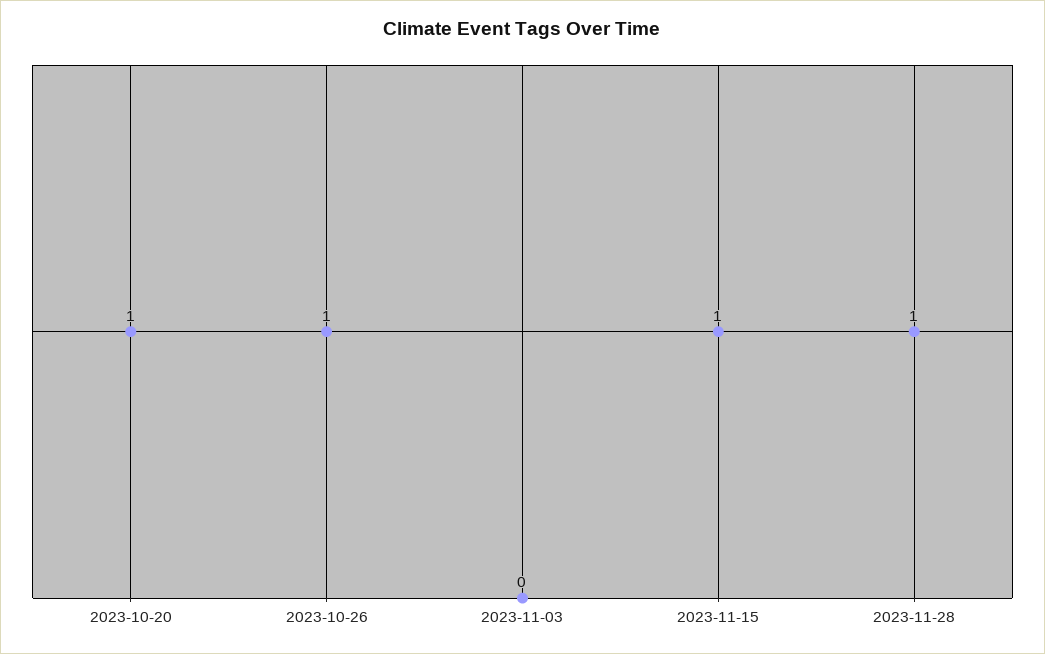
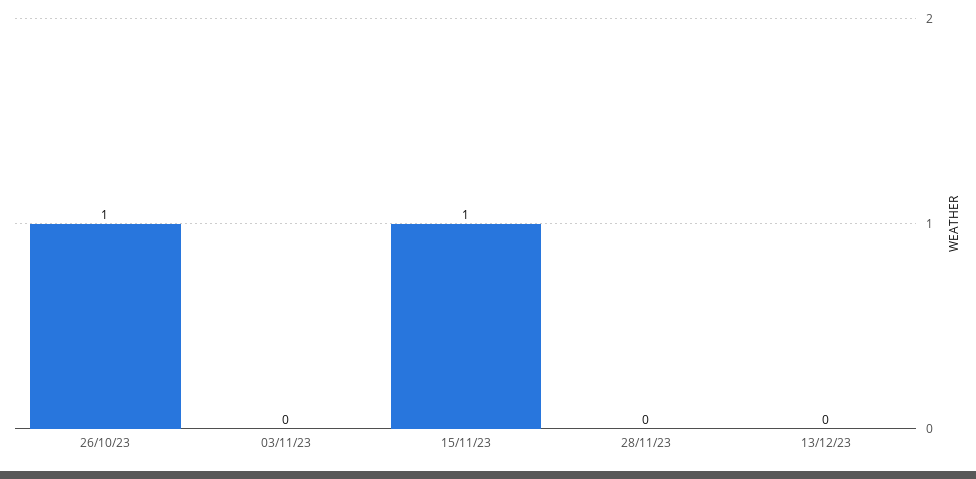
2023-10-20: 1 -> none
2023-11-28: 1 -> 0
13/12/23: none -> 0

